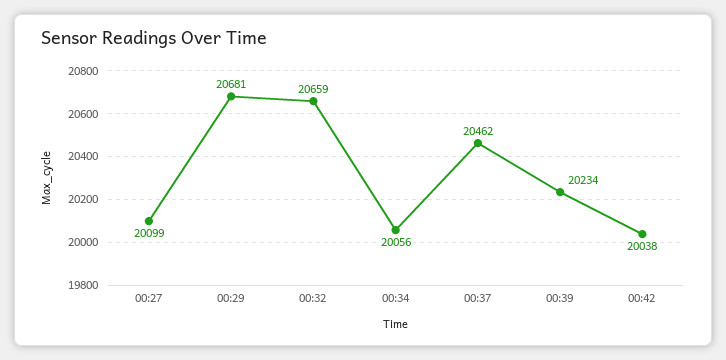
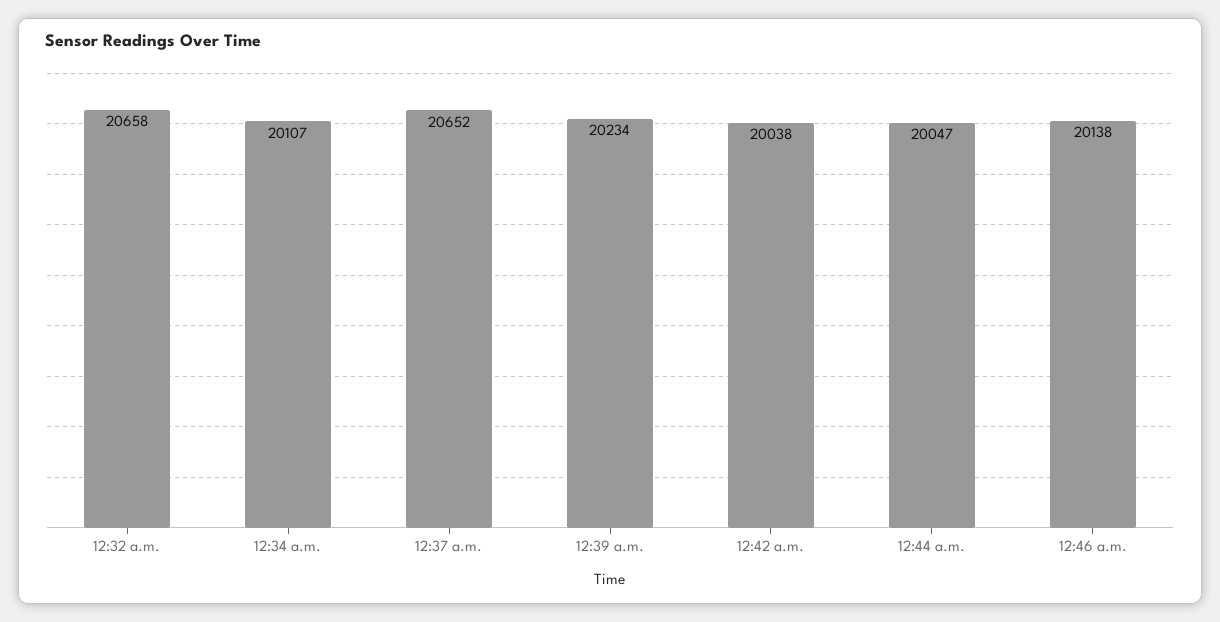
00:27: 20099 -> none
00:29: 20681 -> none
00:32: 20659 -> 20658
00:34: 20056 -> 20107
00:37: 20462 -> 20652
12:44 a.m.: none -> 20047
12:46 a.m.: none -> 20138

